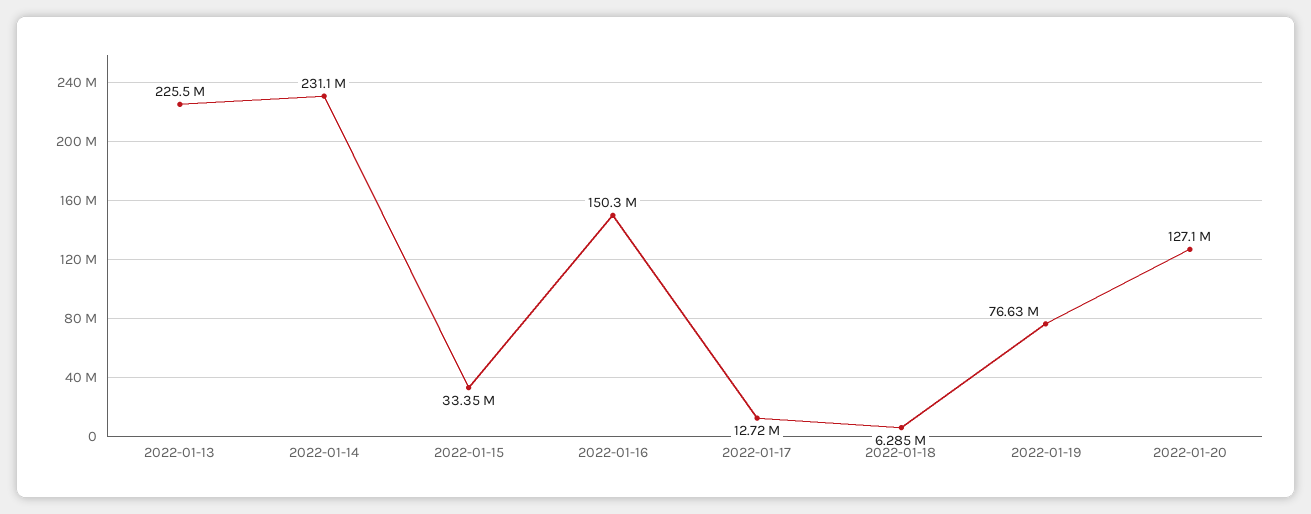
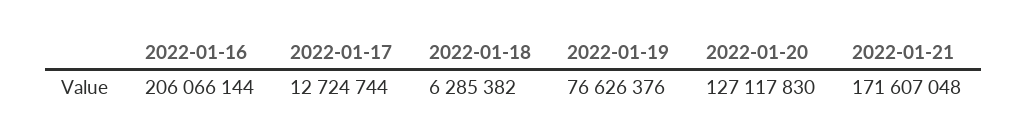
2022-01-13: 225500000 -> none
2022-01-14: 231100000 -> none
2022-01-15: 33350000 -> none
2022-01-16: 150300000 -> 206066144
2022-01-21: none -> 171607048

